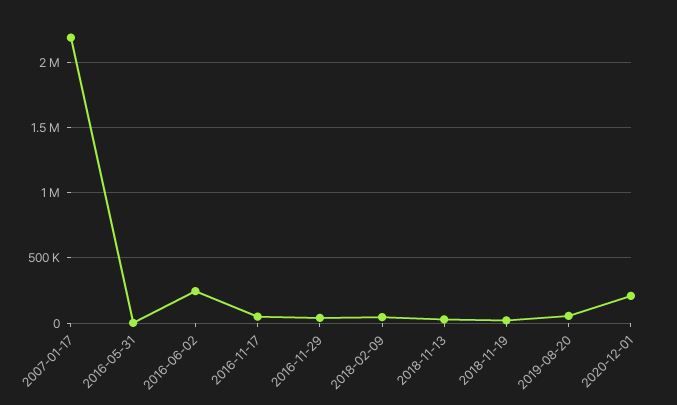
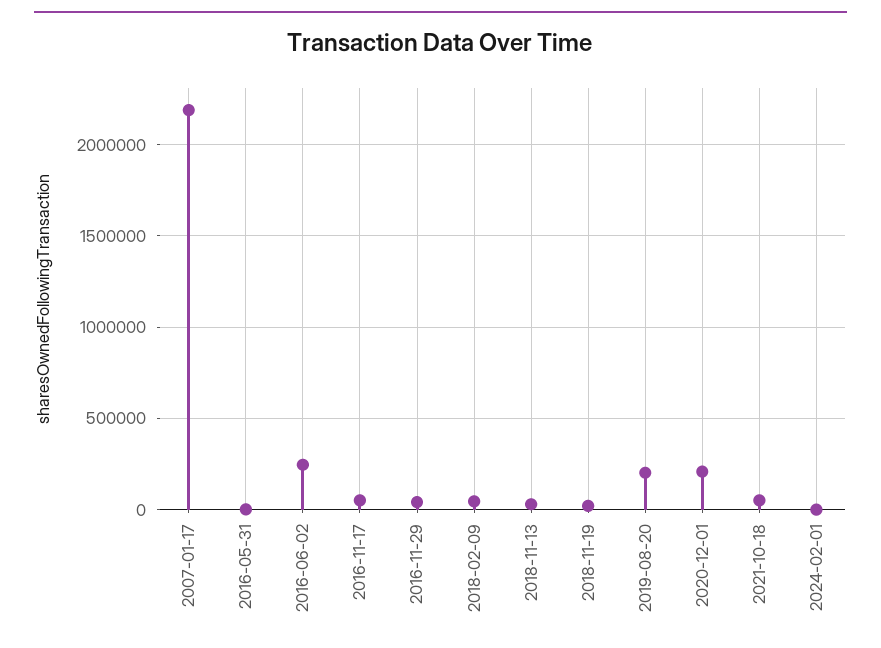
2019-08-20: 50000 -> 200000
2021-10-18: none -> 50000
2024-02-01: none -> 0

